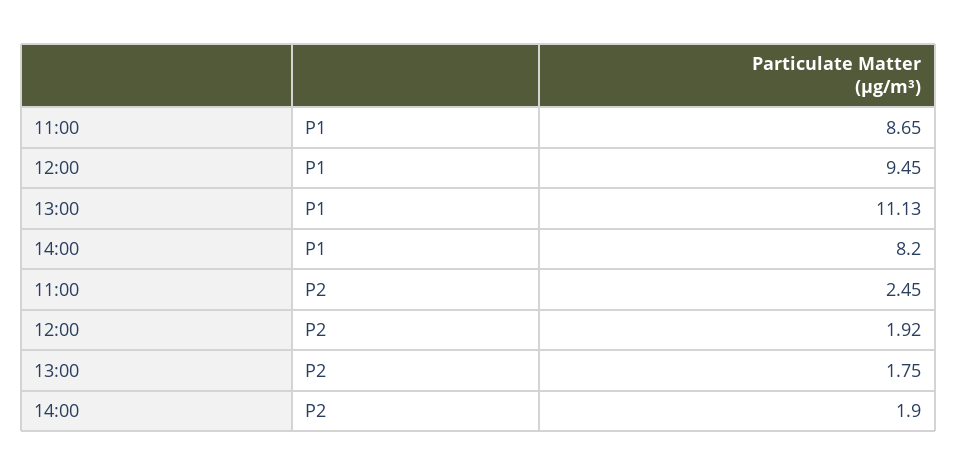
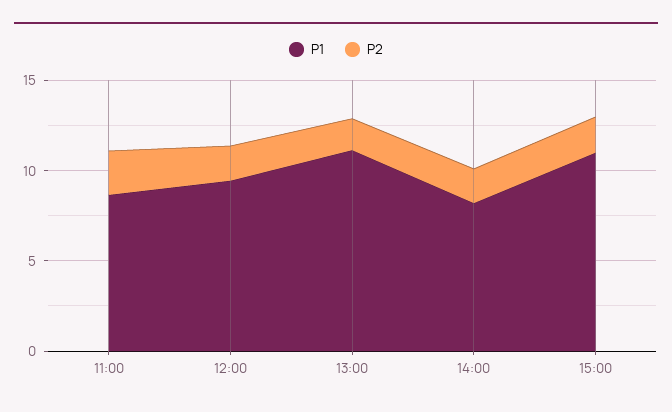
P1, 15:00: none -> 11
P2, 15:00: none -> 2

